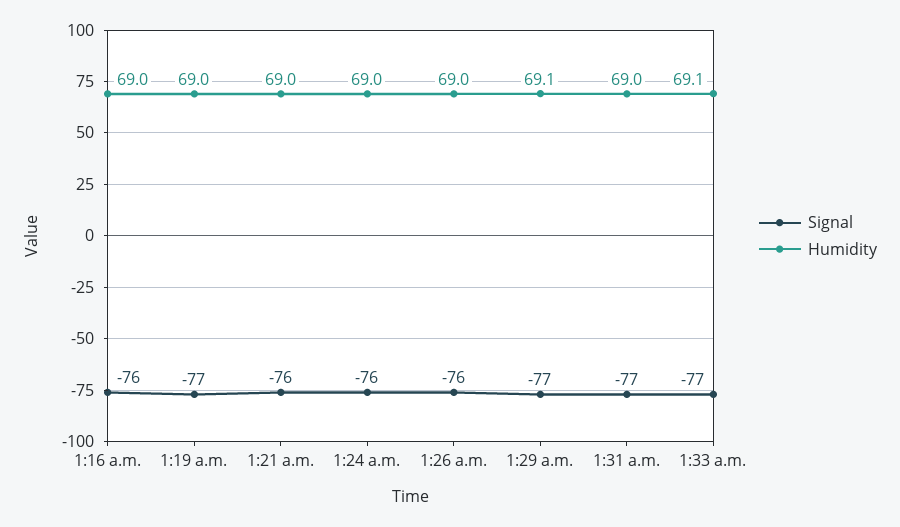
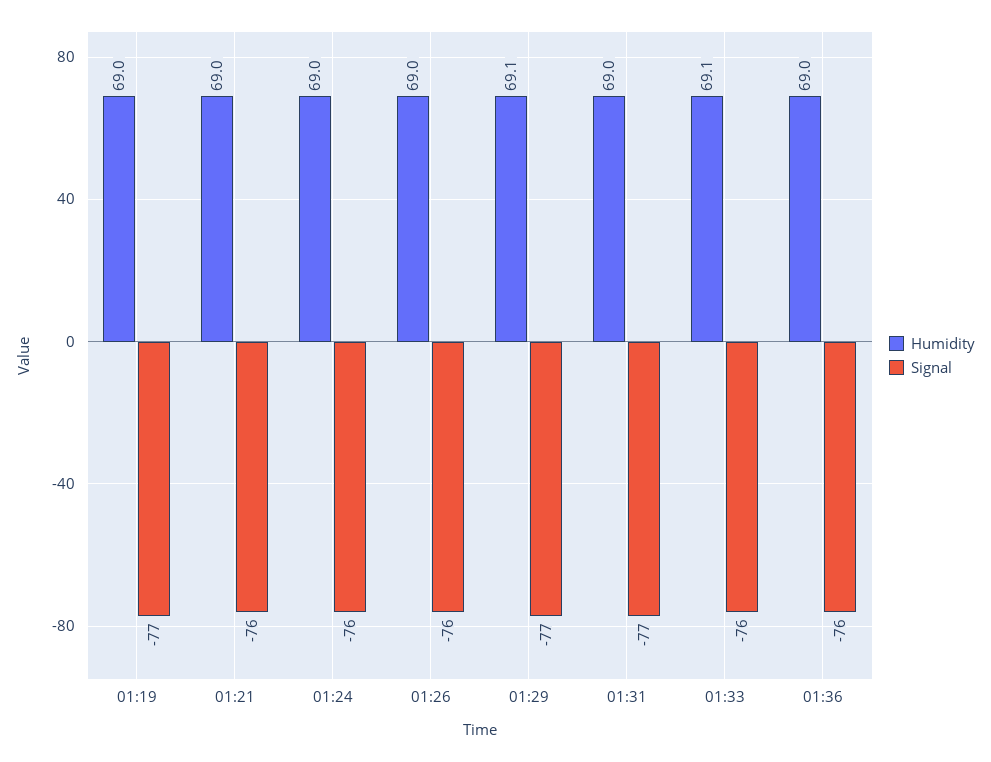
Signal, 1:16 a.m.: -76 -> none
Humidity, 1:16 a.m.: 69 -> none
Signal, 1:33 a.m.: -77 -> -76
Humidity, 01:36: none -> 69
Signal, 01:36: none -> -76

